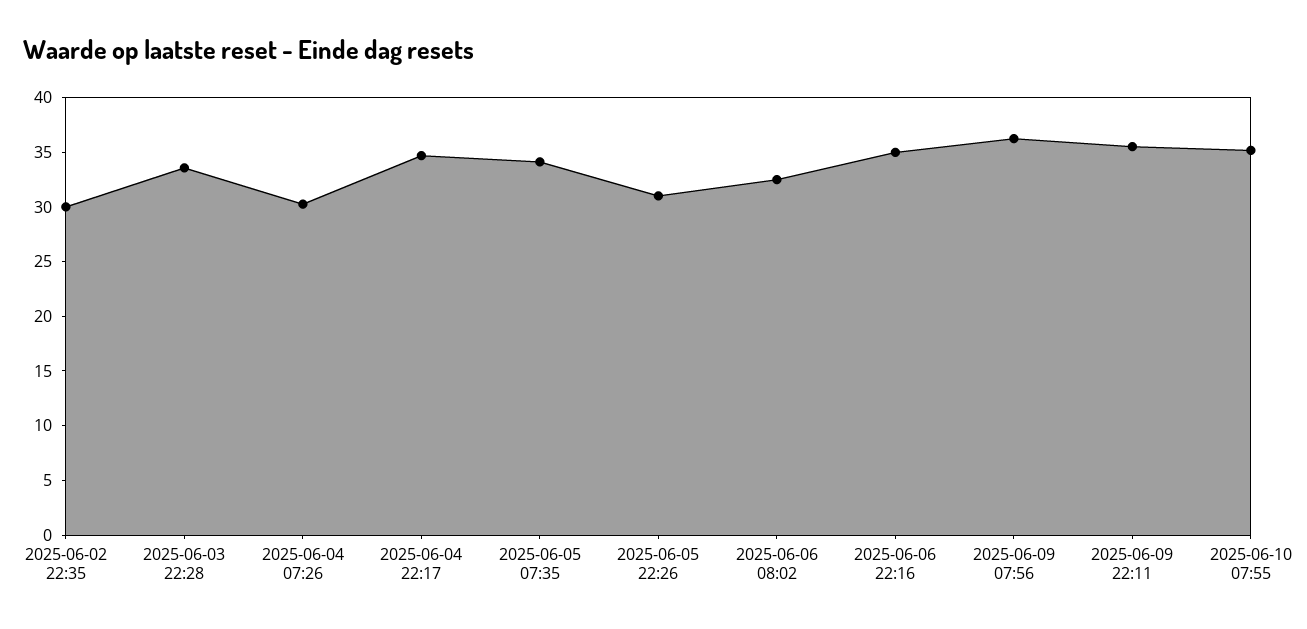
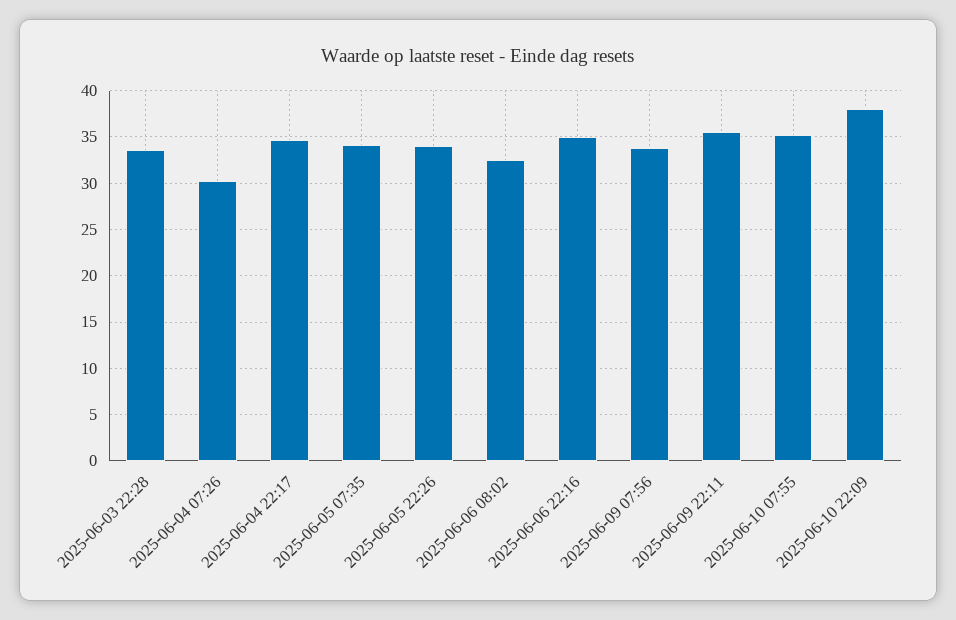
2025-06-02 22:35: 30 -> none
2025-06-05 22:26: 31 -> 34
2025-06-09 07:56: 36 -> 34
2025-06-10 22:09: none -> 38

